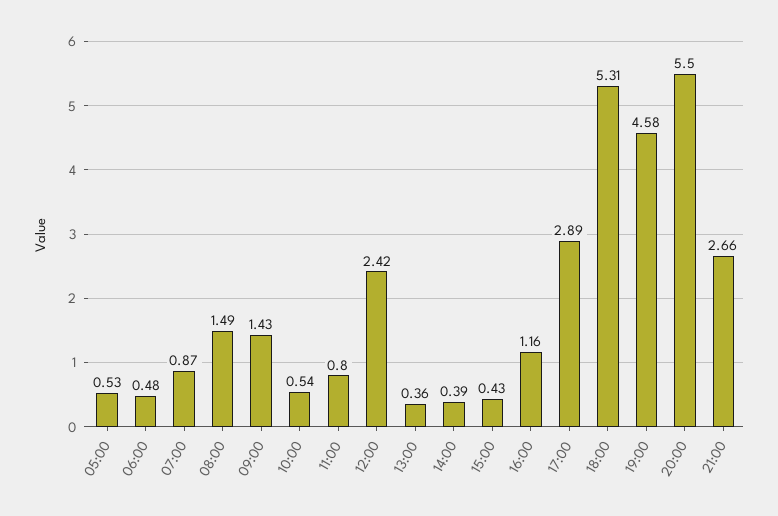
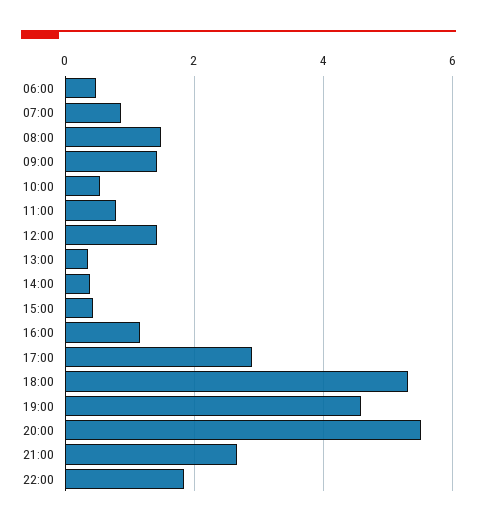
05:00: 0.53 -> none
12:00: 2.42 -> 1.4
22:00: none -> 1.8

